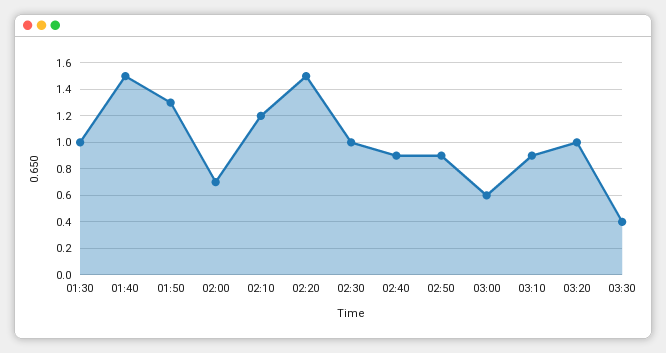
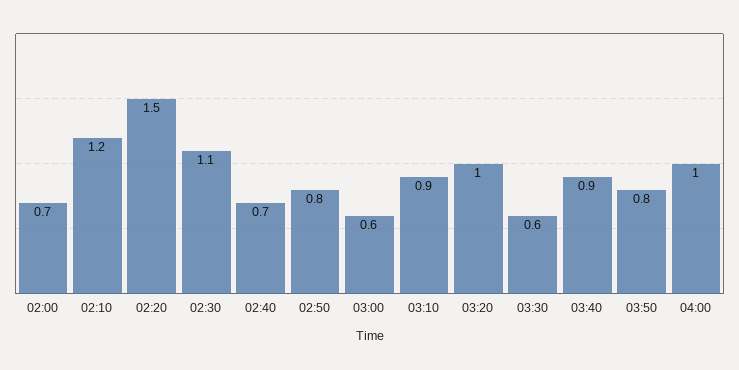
01:30: 1 -> none
01:40: 1.5 -> none
01:50: 1.3 -> none
02:30: 1 -> 1.1
02:40: 0.9 -> 0.7
02:50: 0.9 -> 0.8
03:30: 0.4 -> 0.6
03:40: none -> 0.9
03:50: none -> 0.8
04:00: none -> 1

